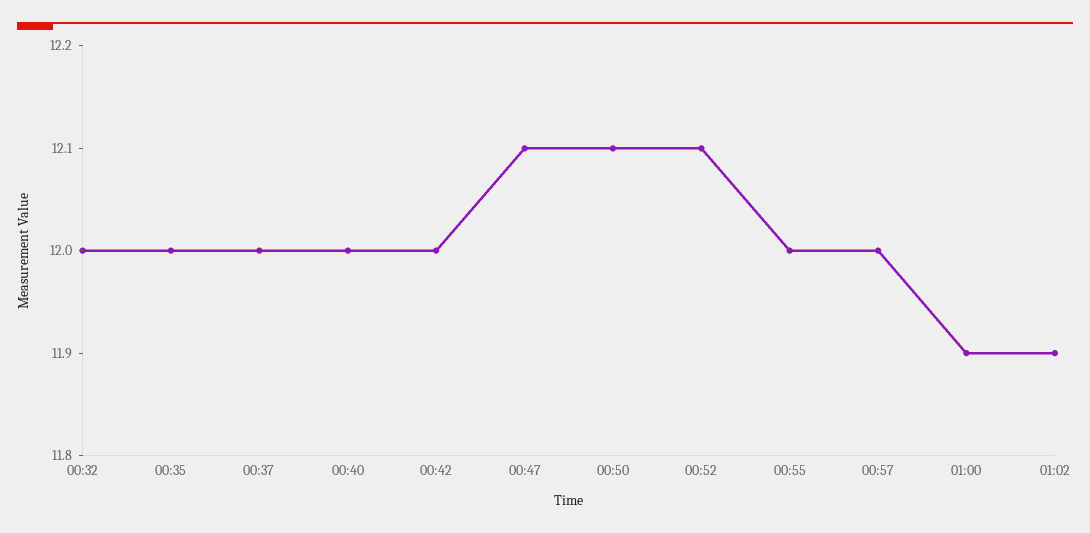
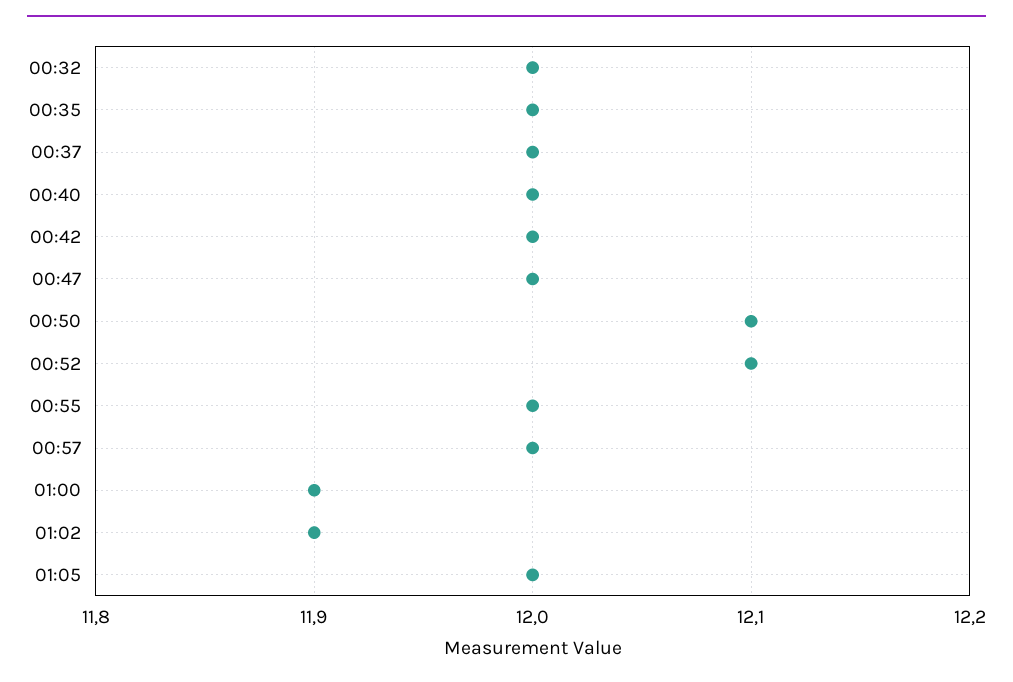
00:47: 12.1 -> 12
01:05: none -> 12

